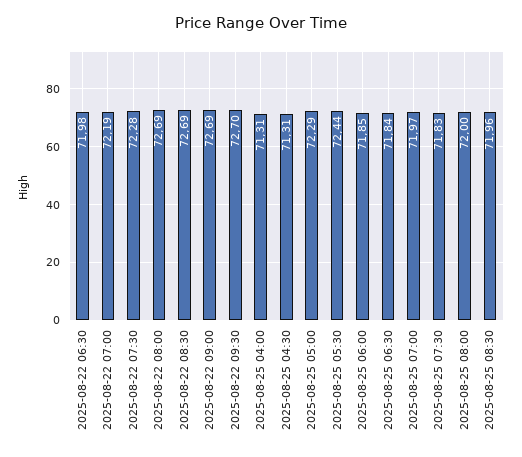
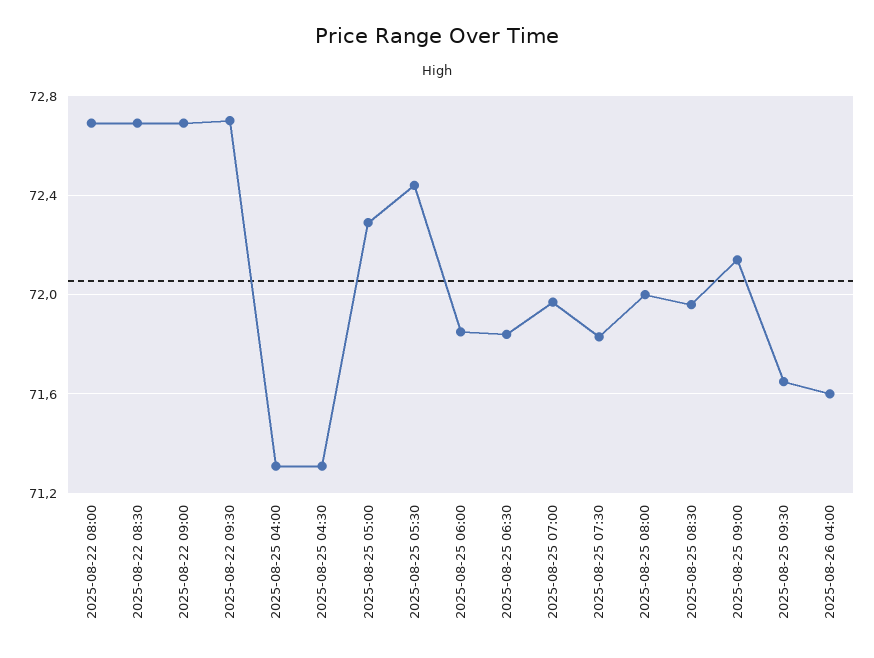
2025-08-22 06:30: 71.98 -> none
2025-08-22 07:00: 72.19 -> none
2025-08-22 07:30: 72.28 -> none
2025-08-25 09:00: none -> 72.15
2025-08-25 09:30: none -> 71.65
2025-08-26 04:00: none -> 71.6

